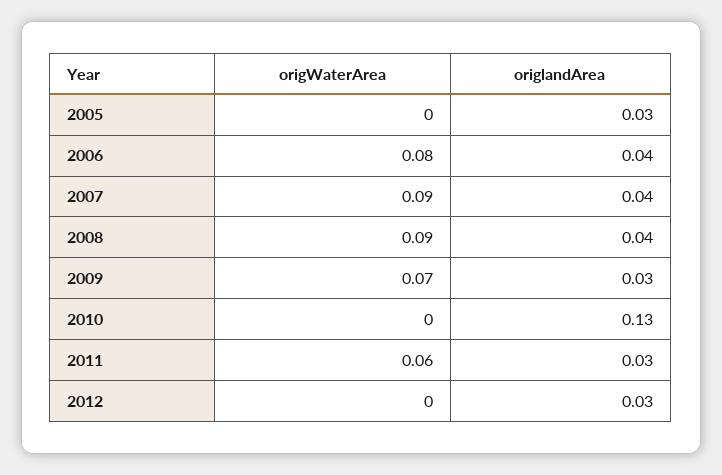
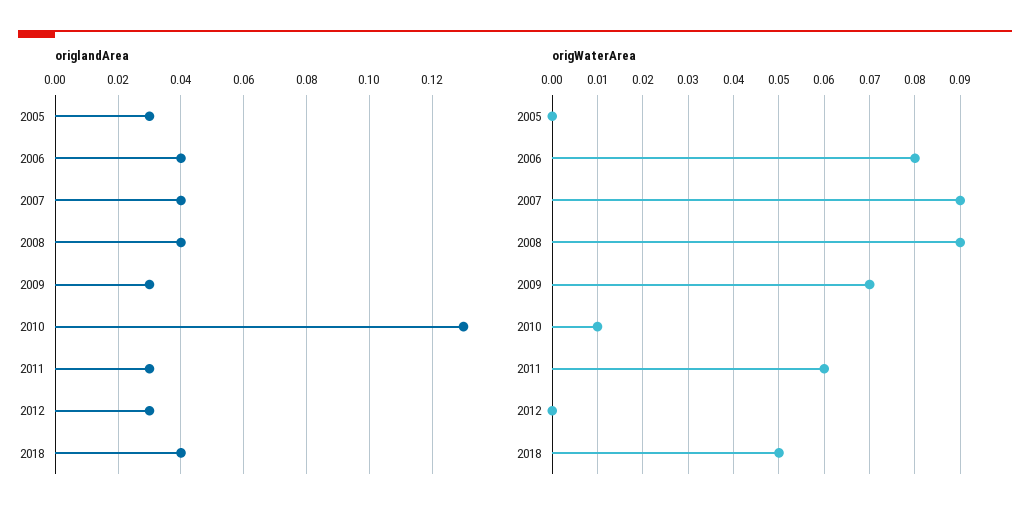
origWaterArea, 2010: 0 -> 0.01
origlandArea, 2018: none -> 0.04
origWaterArea, 2018: none -> 0.05

